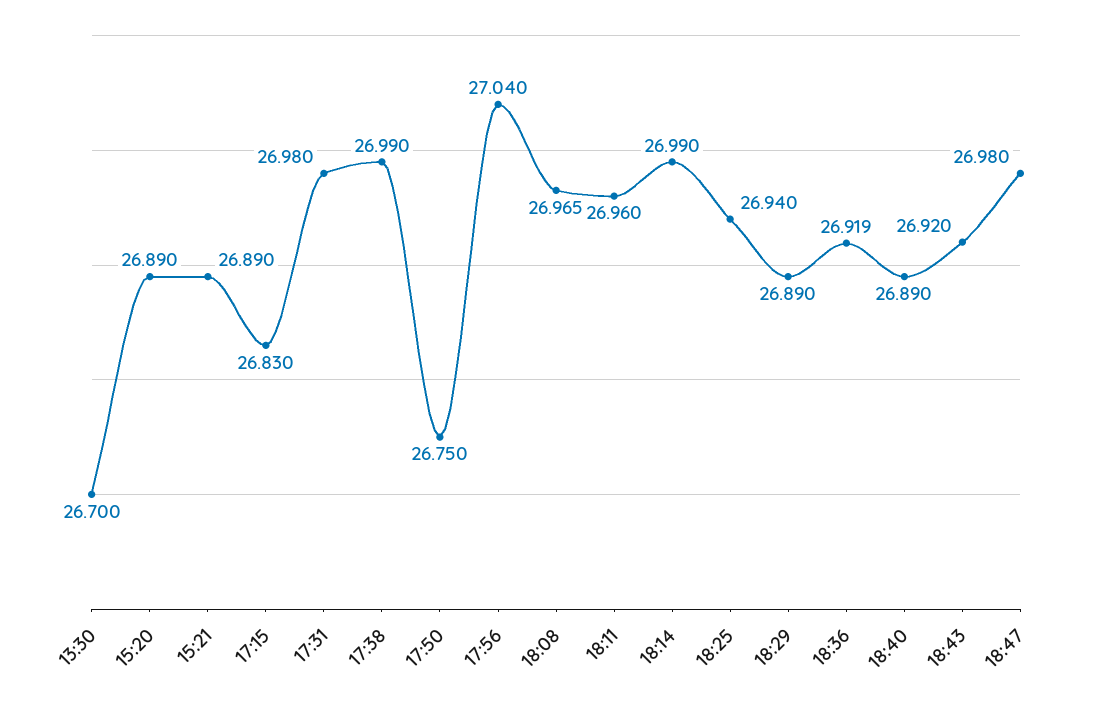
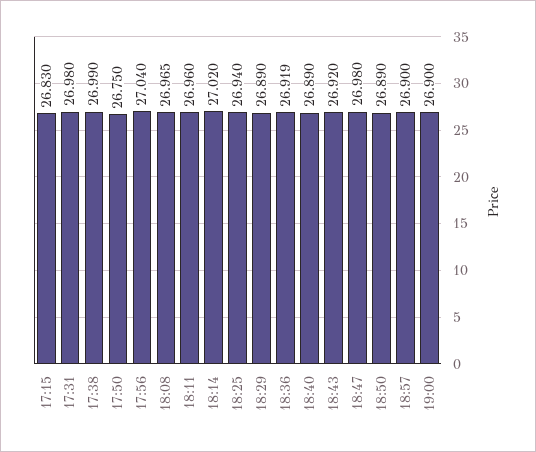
13:30: 26.7 -> none
15:20: 26.89 -> none
15:21: 26.89 -> none
18:14: 26.99 -> 27.02
18:50: none -> 26.89
18:57: none -> 26.9
19:00: none -> 26.9

